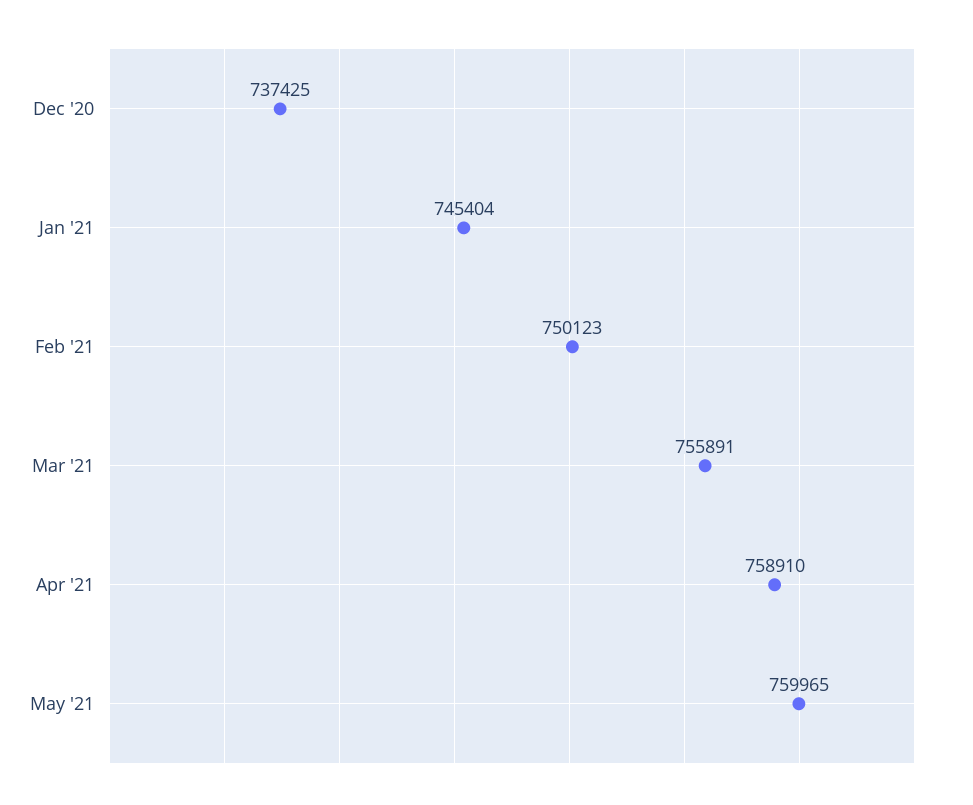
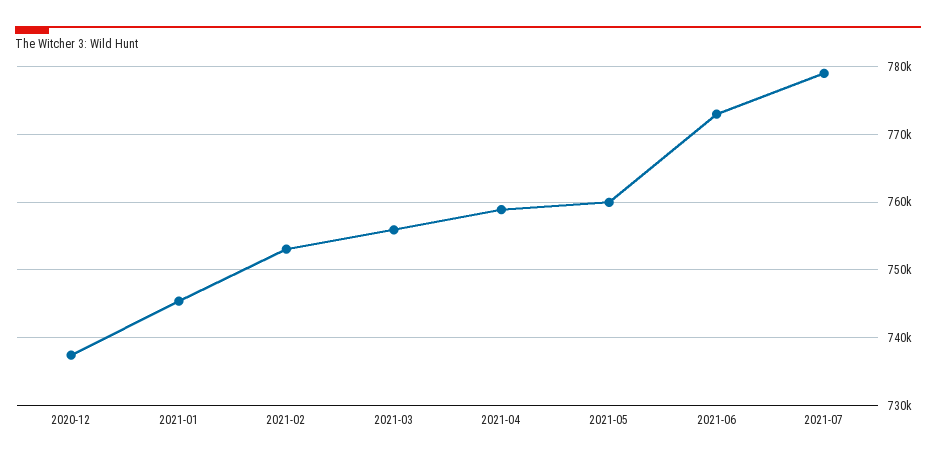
Feb '21: 750123 -> 753000
2021-06: none -> 773000
2021-07: none -> 779000

